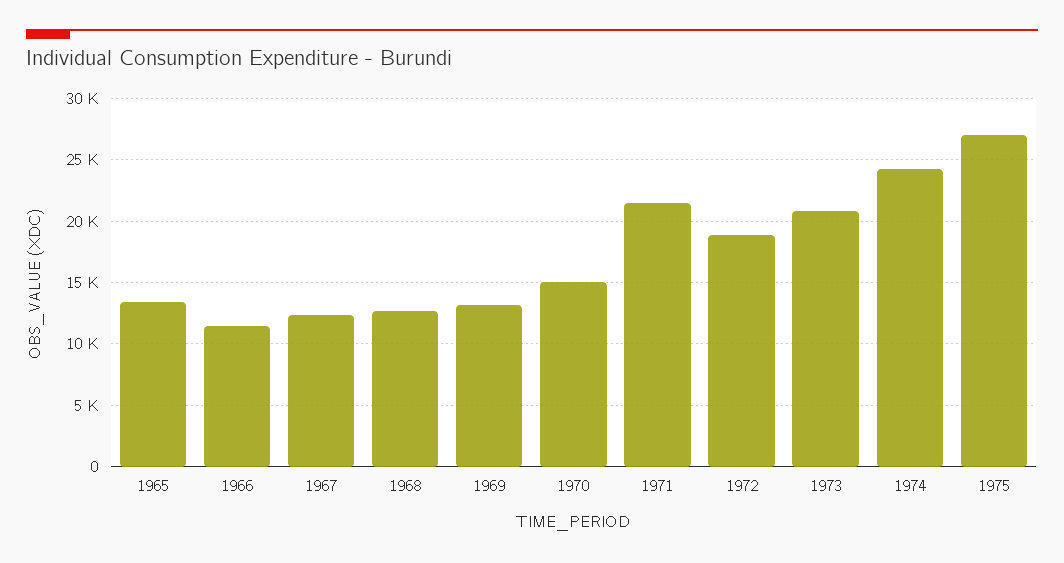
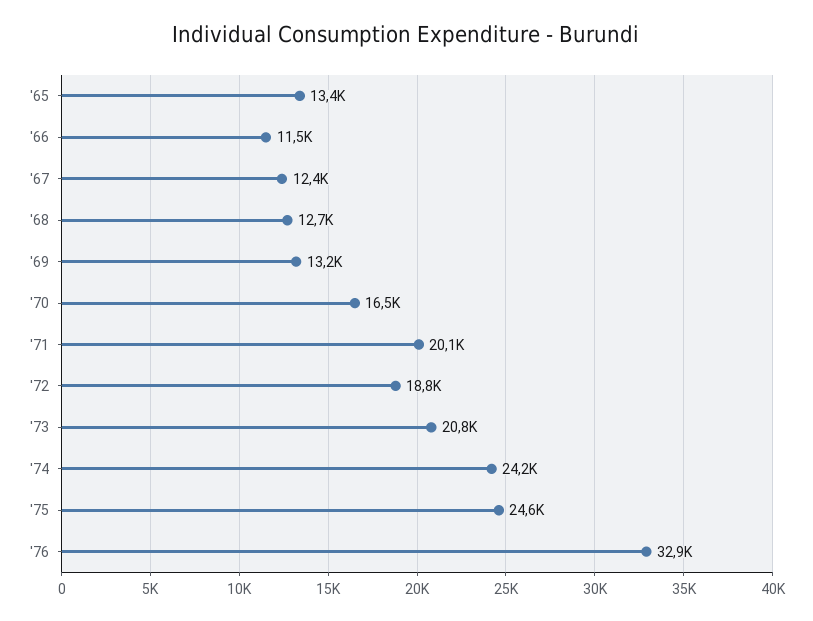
1970: 15000 -> 16500
1971: 21500 -> 20100
1975: 27000 -> 24600
'76: none -> 32900

